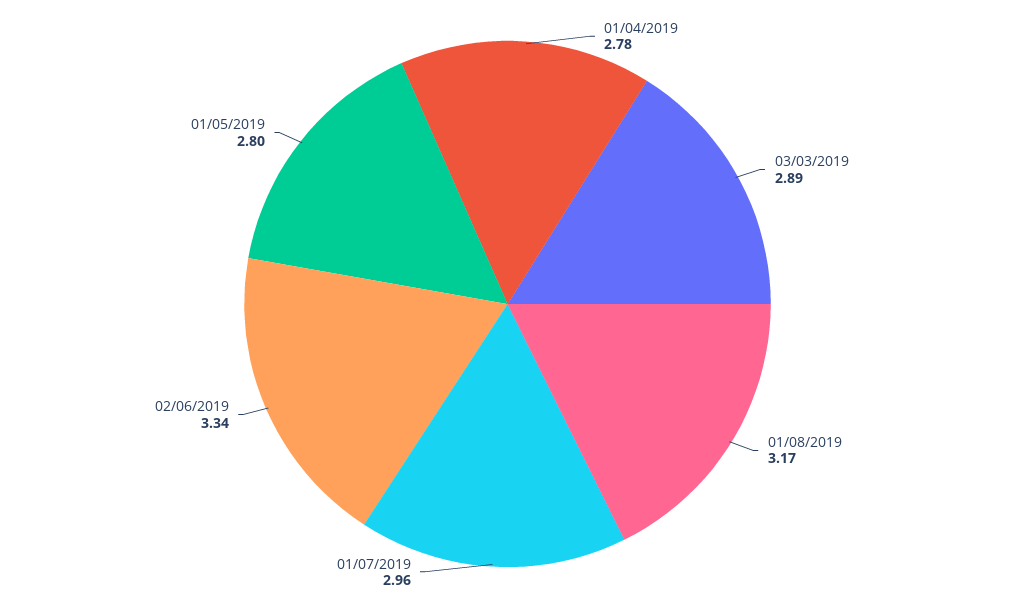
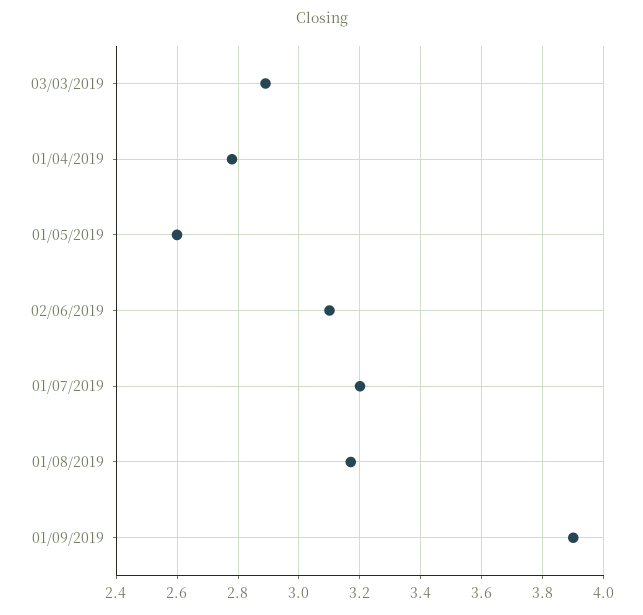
01/07/2019: 2.96 -> 3.2
02/06/2019: 3.34 -> 3.1
01/05/2019: 2.8 -> 2.6
01/09/2019: none -> 3.9

